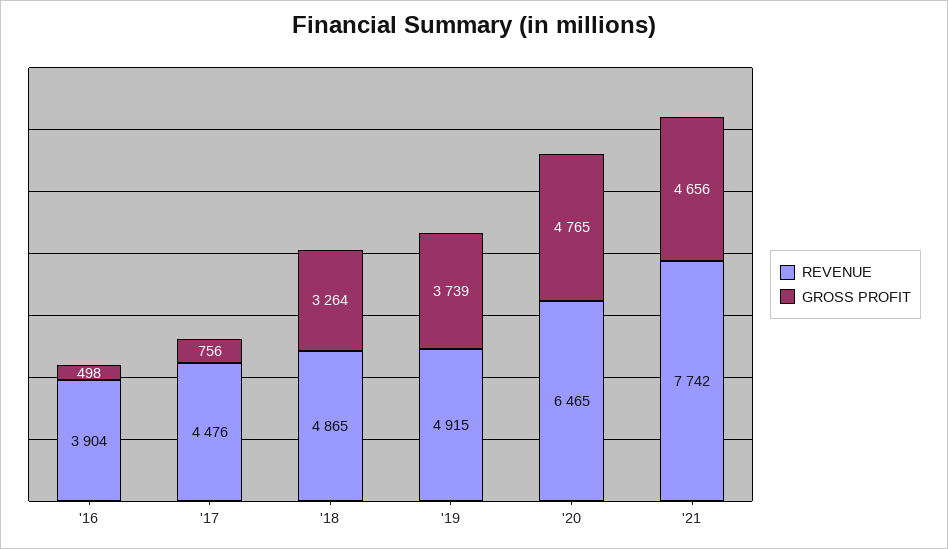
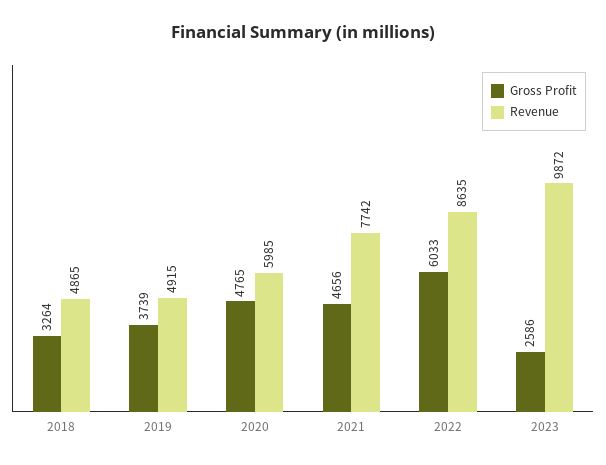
REVENUE, '16: 3904 -> none
GROSS PROFIT, '16: 498 -> none
REVENUE, '17: 4476 -> none
GROSS PROFIT, '17: 756 -> none
REVENUE, '20: 6465 -> 5985
GROSS PROFIT, 2022: none -> 6033
REVENUE, 2022: none -> 8635
GROSS PROFIT, 2023: none -> 2586
REVENUE, 2023: none -> 9872

